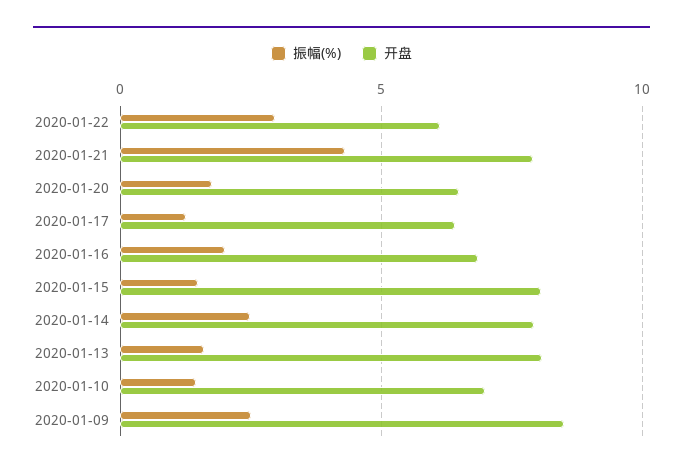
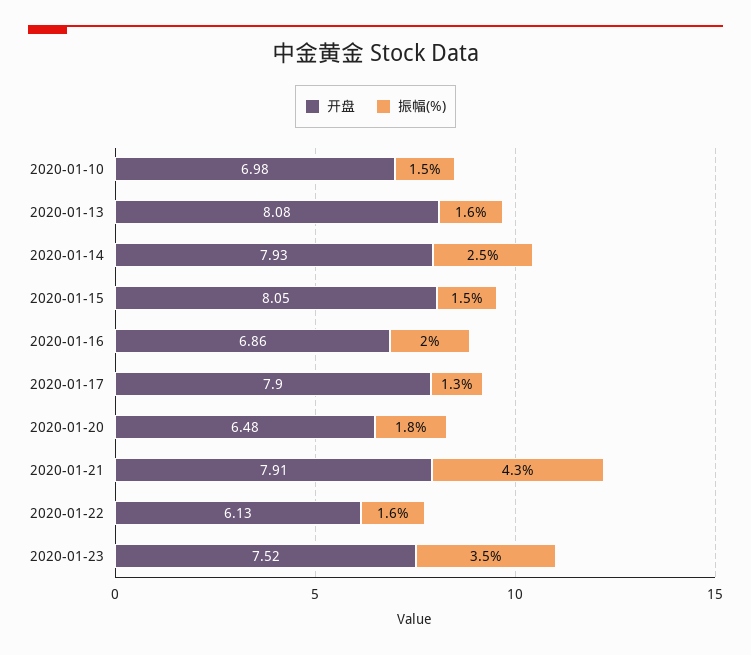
振幅(%), 2020-01-22: 3 -> 1.6
开盘, 2020-01-17: 6.5 -> 7.9
振幅(%), 2020-01-09: 2.5 -> none
开盘, 2020-01-09: 8.5 -> none
开盘, 2020-01-23: none -> 7.52
振幅(%), 2020-01-23: none -> 3.5

